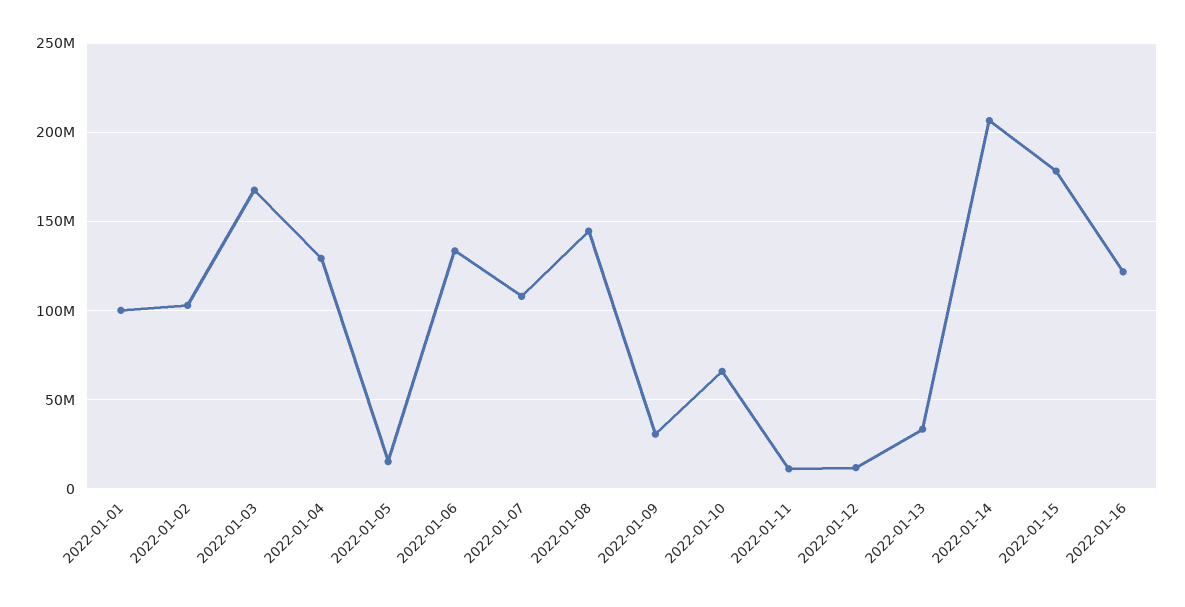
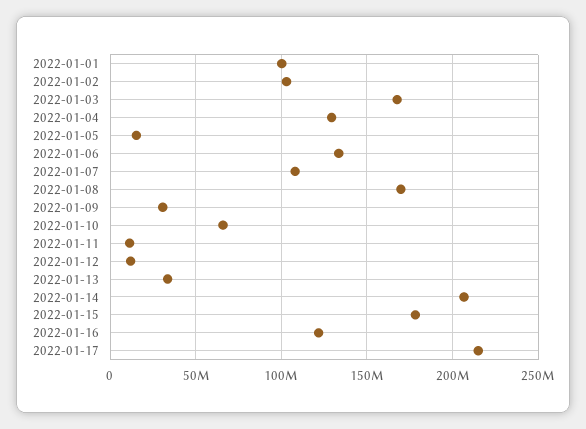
2022-01-08: 145000000 -> 170000000
2022-01-17: none -> 215000000

